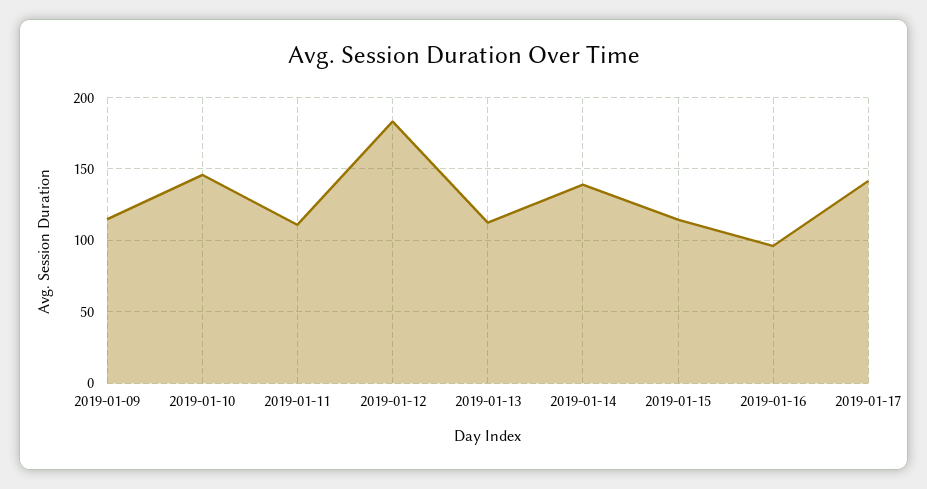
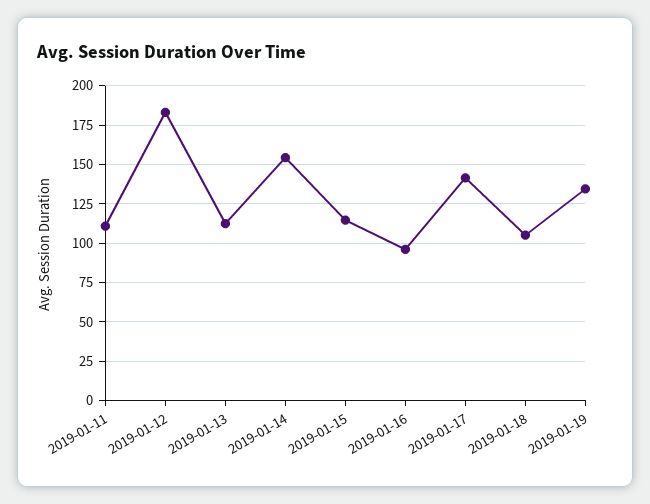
2019-01-09: 115 -> none
2019-01-10: 145 -> none
2019-01-14: 140 -> 155
2019-01-18: none -> 105
2019-01-19: none -> 135

